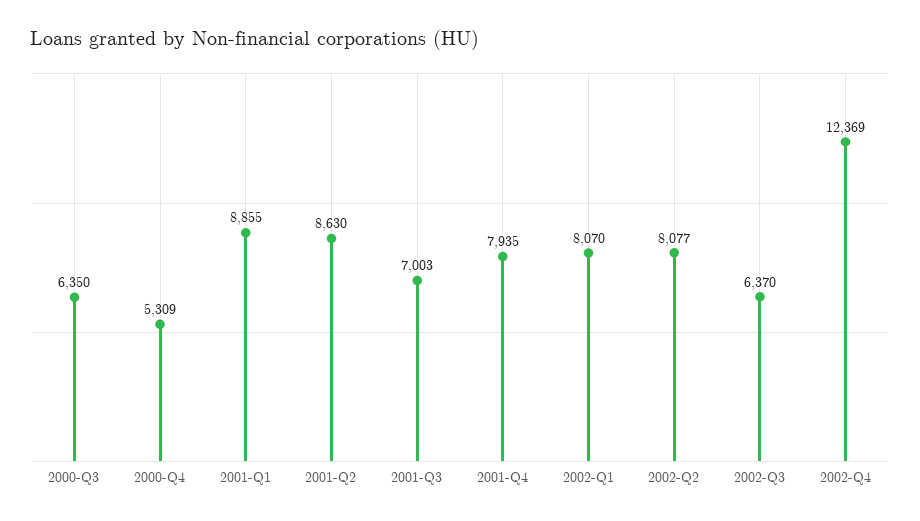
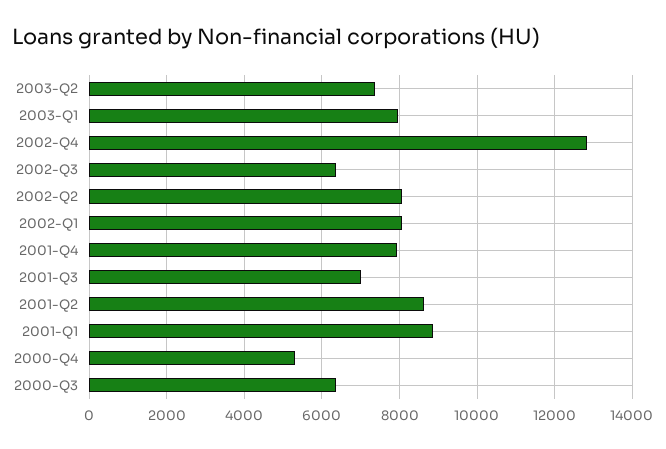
2002-Q4: 12369 -> 12800
2003-Q2: none -> 7400
2003-Q1: none -> 8000

